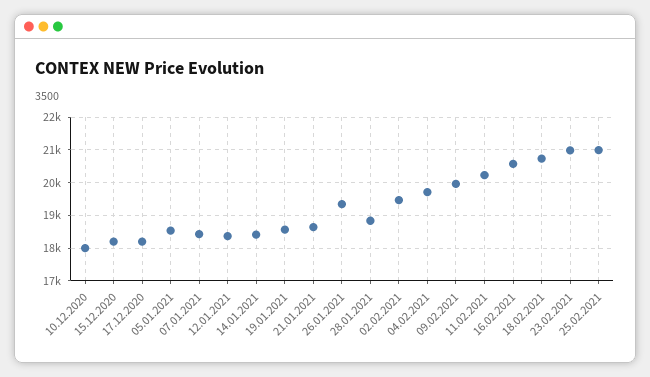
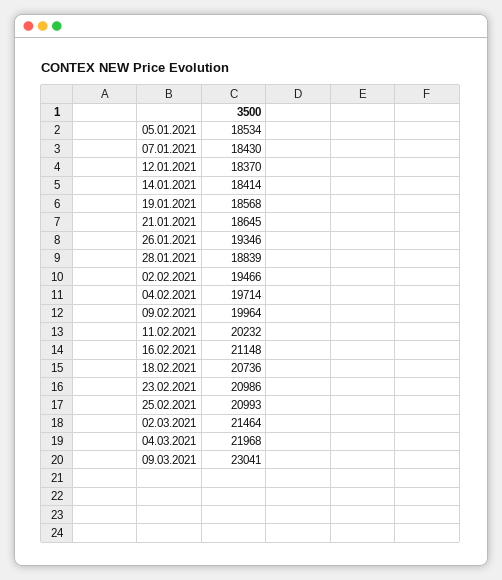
10.12.2020: 18000 -> none
15.12.2020: 18200 -> none
17.12.2020: 18200 -> none
16.02.2021: 20600 -> 21148
02.03.2021: none -> 21464
04.03.2021: none -> 21968
09.03.2021: none -> 23041

